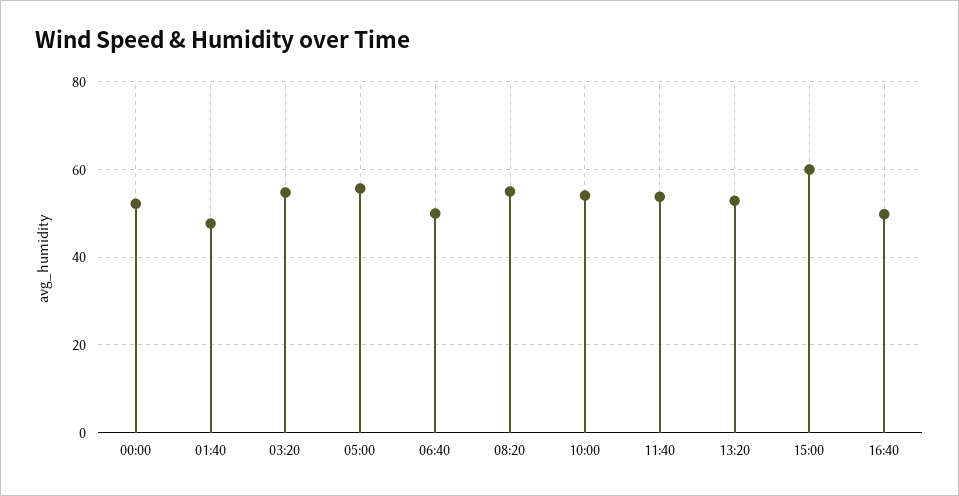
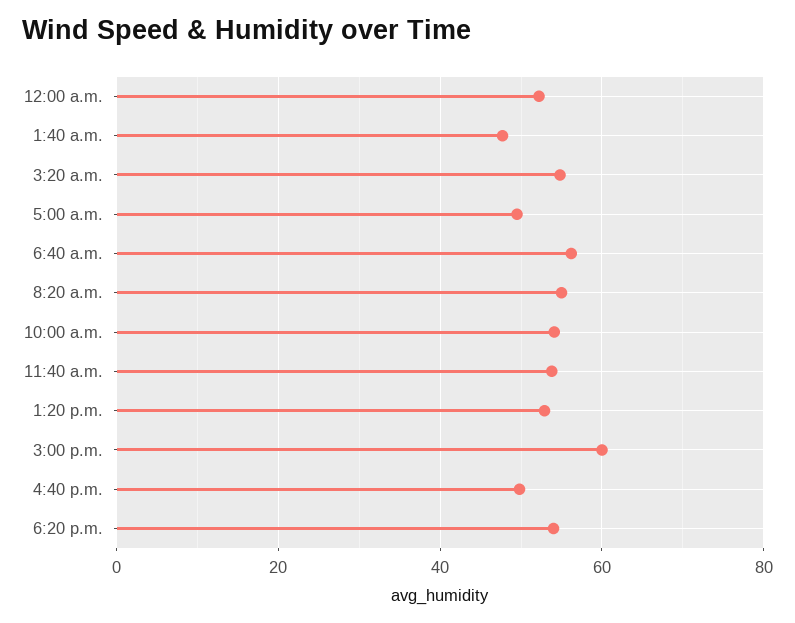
05:00: 56 -> 50
06:40: 50 -> 56
6:20 p.m.: none -> 54

